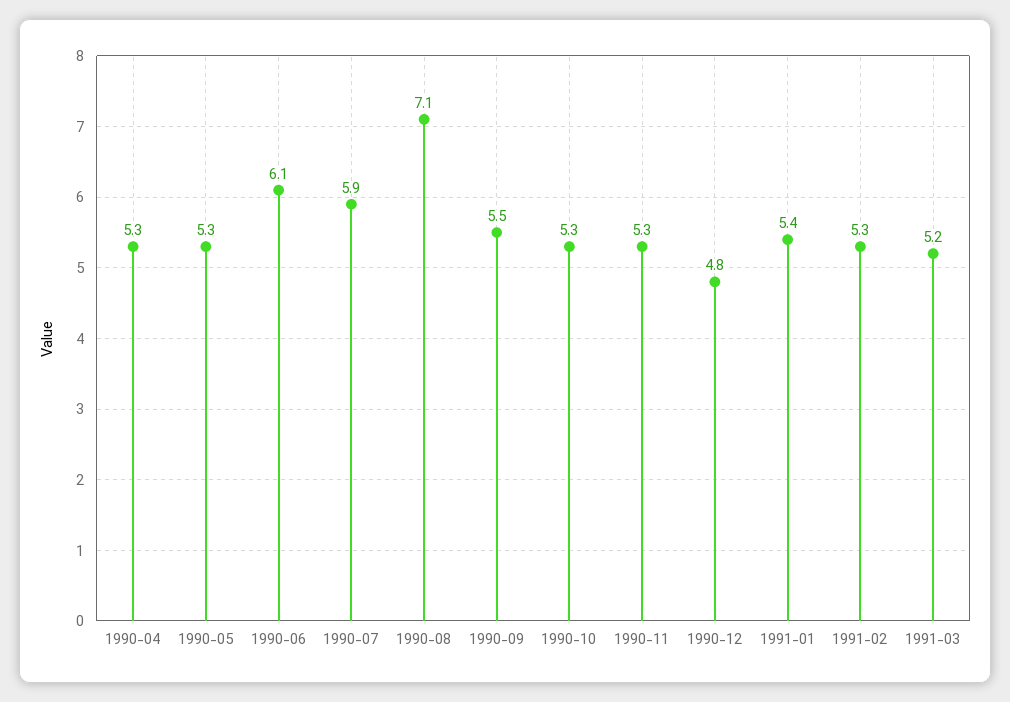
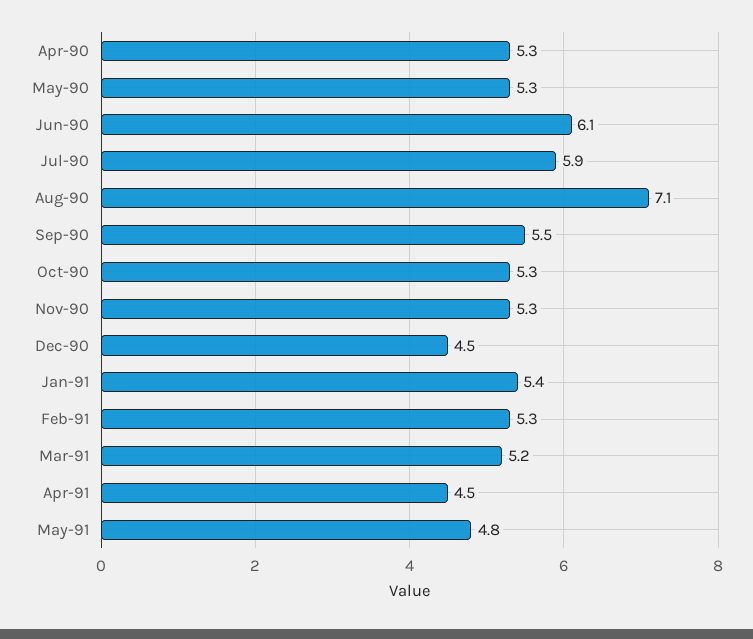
1990-12: 4.8 -> 4.5
Apr-91: none -> 4.5
May-91: none -> 4.8

